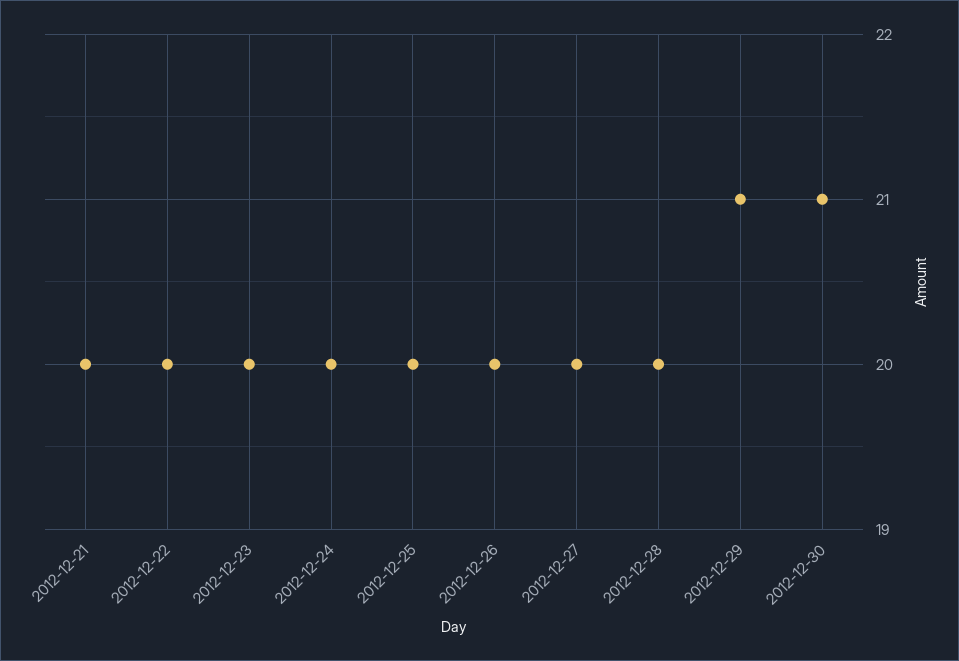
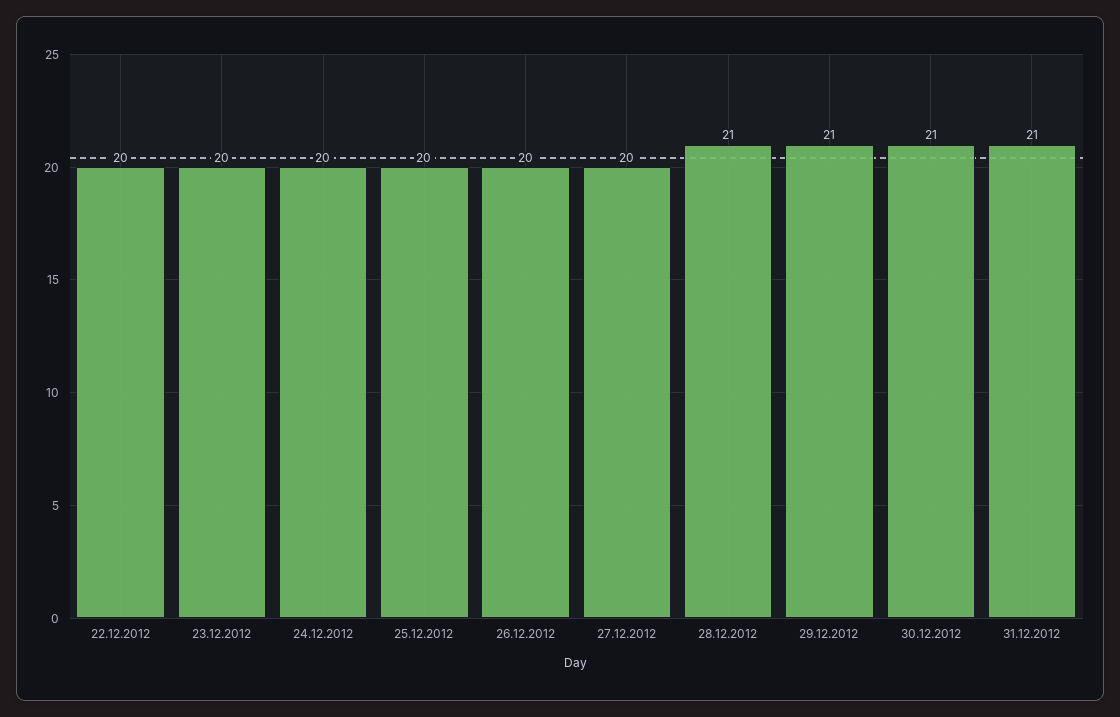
2012-12-21: 20 -> none
2012-12-28: 20 -> 21
31.12.2012: none -> 21

